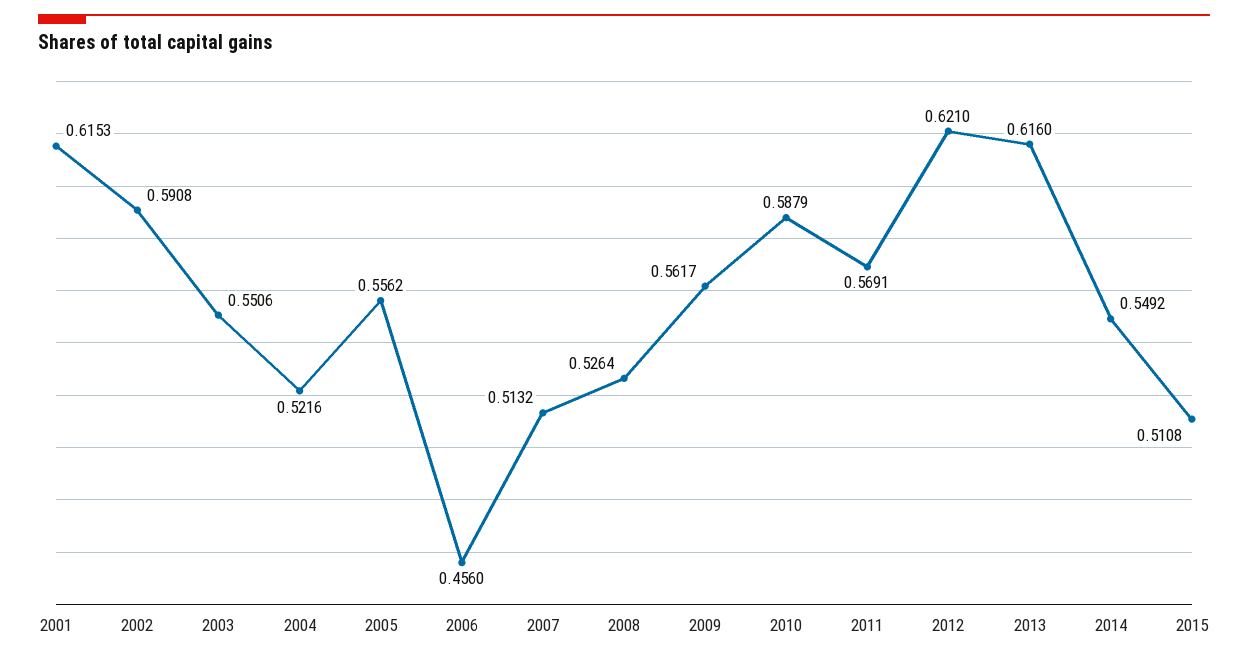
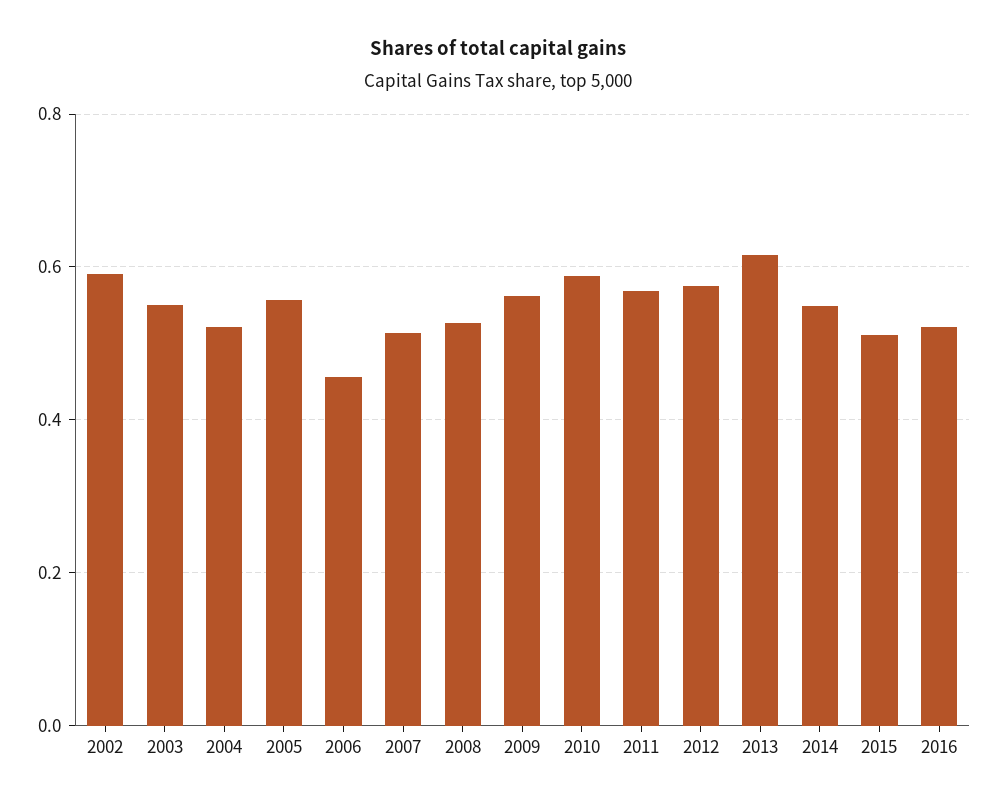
2001: 0.6153 -> none
2012: 0.621 -> 0.58
2016: none -> 0.52

